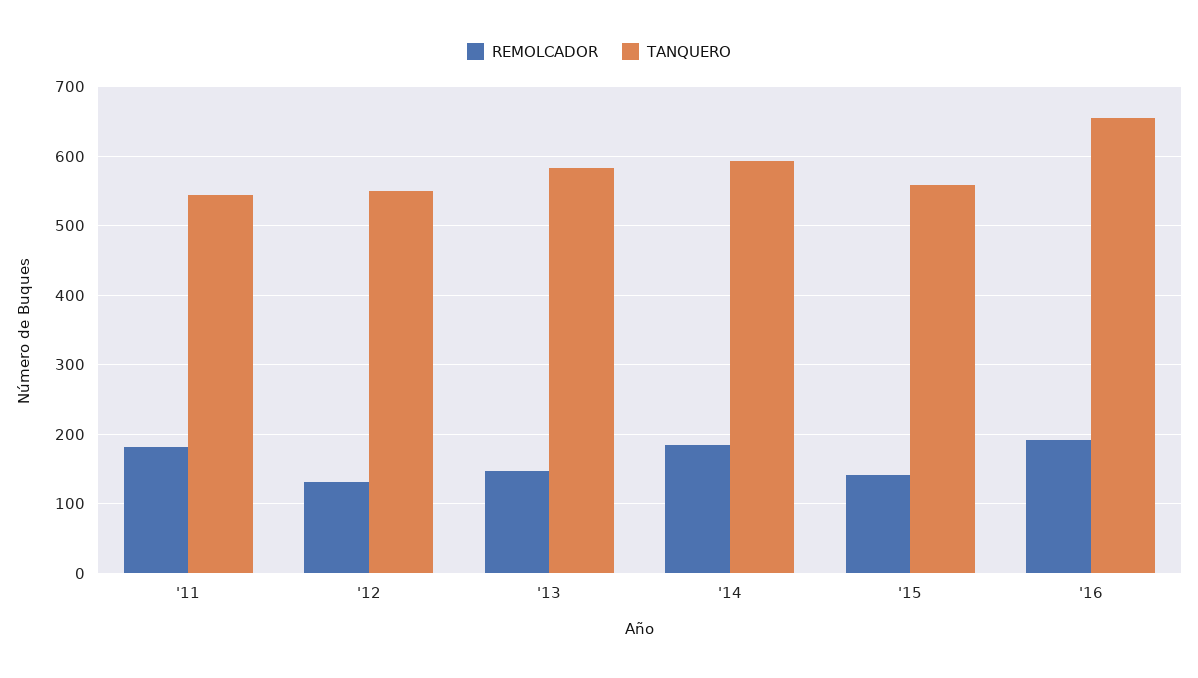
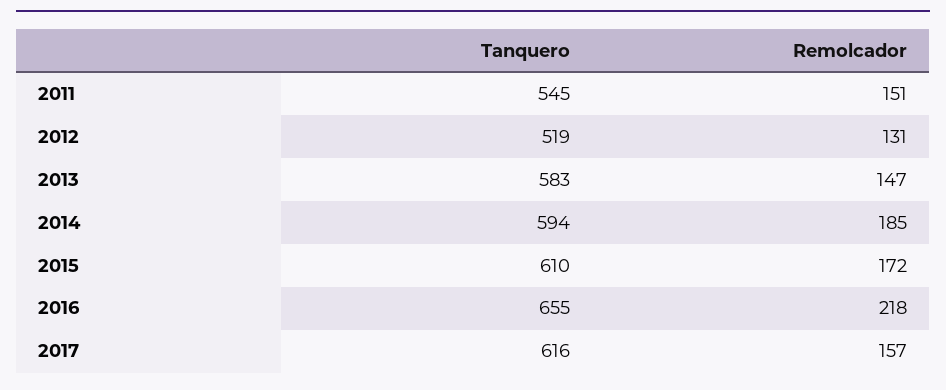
REMOLCADOR, '11: 180 -> 151
TANQUERO, '12: 550 -> 519
REMOLCADOR, '15: 140 -> 172
TANQUERO, '15: 560 -> 610
REMOLCADOR, '16: 190 -> 218
TANQUERO, 2017: none -> 616
REMOLCADOR, 2017: none -> 157

